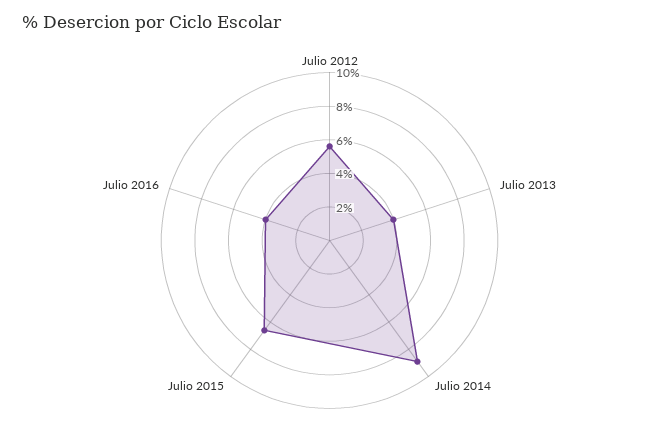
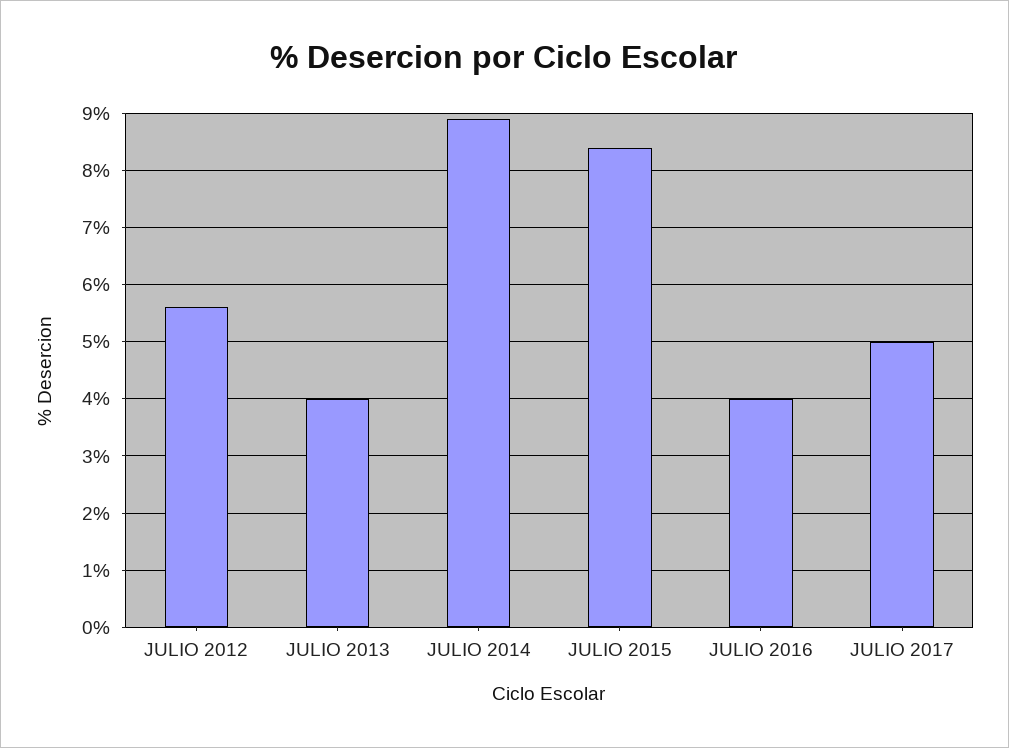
Julio 2015: 6.5 -> 8.5
JULIO 2017: none -> 5

